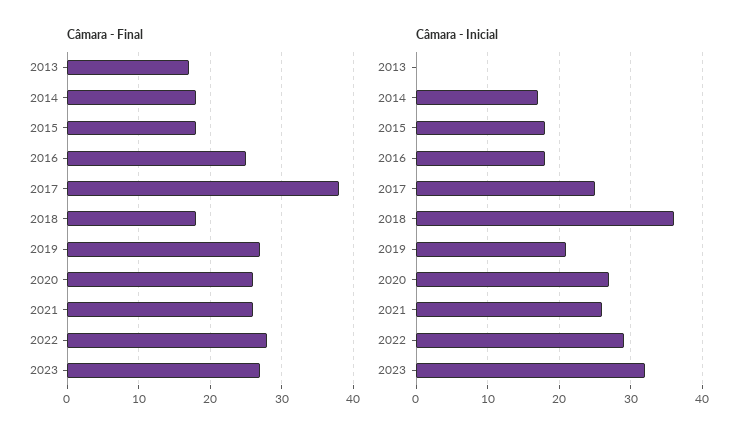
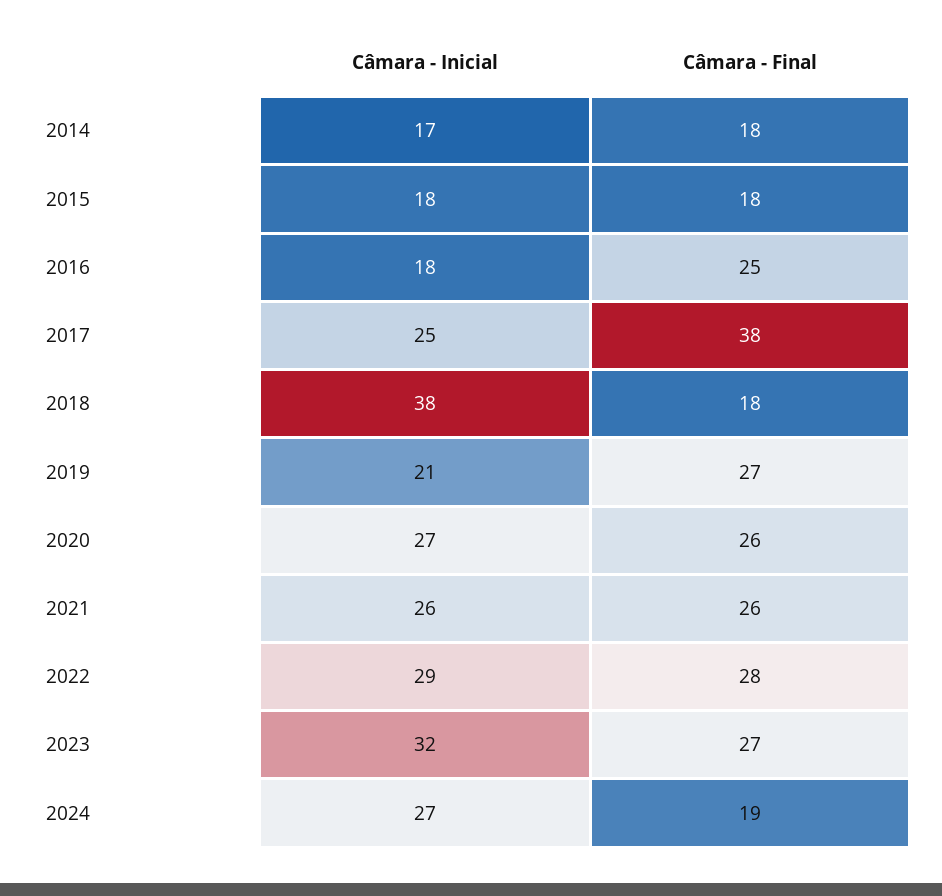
Câmara - Final, 2013: 17 -> none
Câmara - Inicial, 2013: 0 -> none
Câmara - Inicial, 2018: 36 -> 38
Câmara - Inicial, 2024: none -> 27
Câmara - Final, 2024: none -> 19

